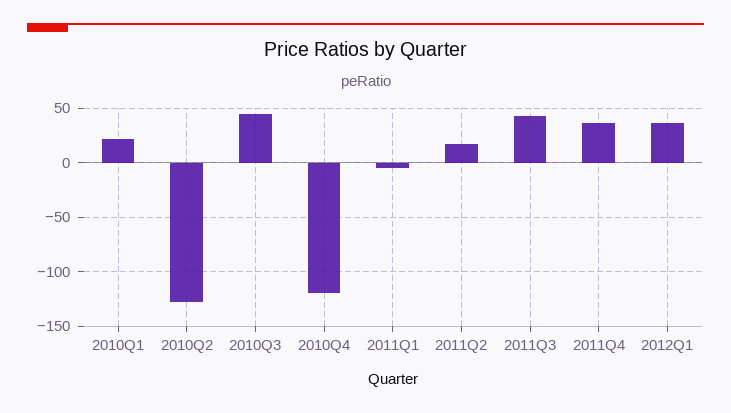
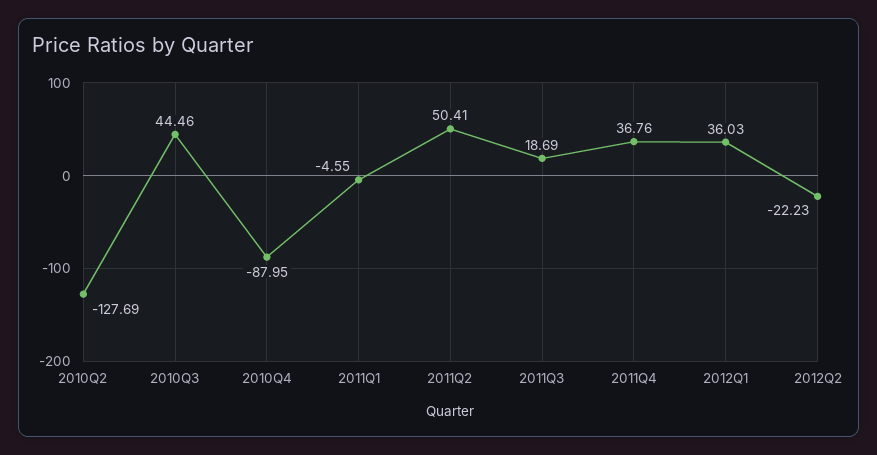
2010Q1: 20 -> none
2010Q4: -120 -> -87.95
2011Q2: 20 -> 50.41
2011Q3: 40 -> 18.69
2012Q2: none -> -22.23

